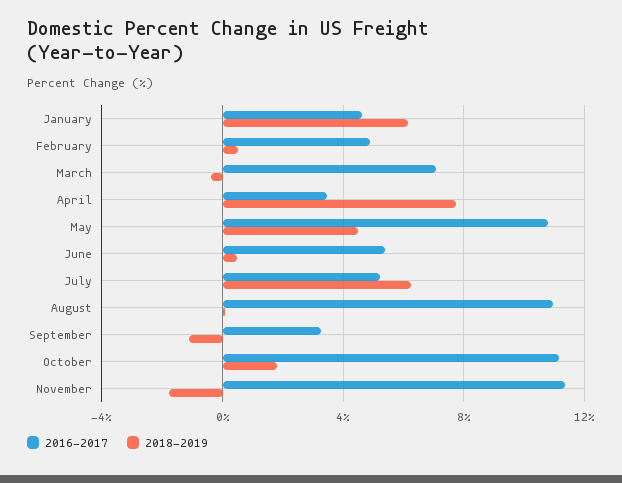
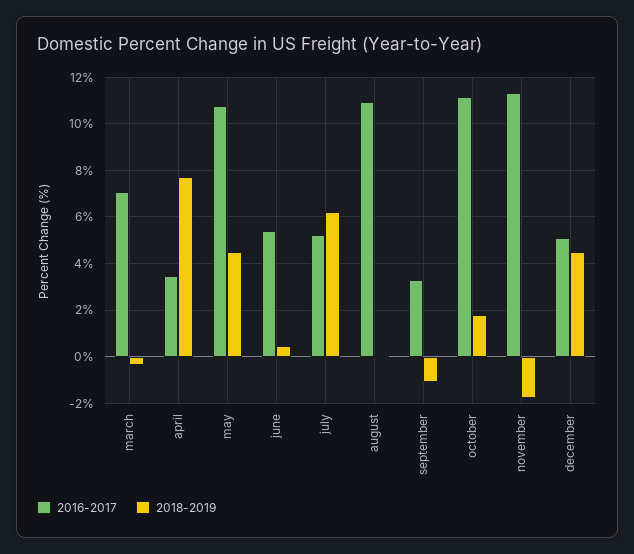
2016-2017, January: 4.5 -> none
2018-2019, January: 6 -> none
2016-2017, February: 5 -> none
2018-2019, February: 0.5 -> none
2016-2017, december: none -> 5
2018-2019, december: none -> 4.5

